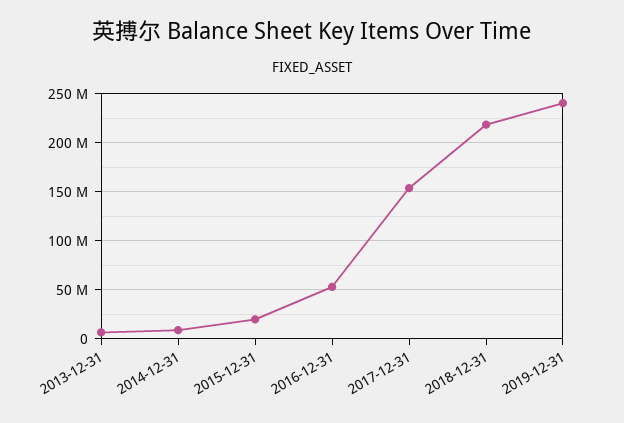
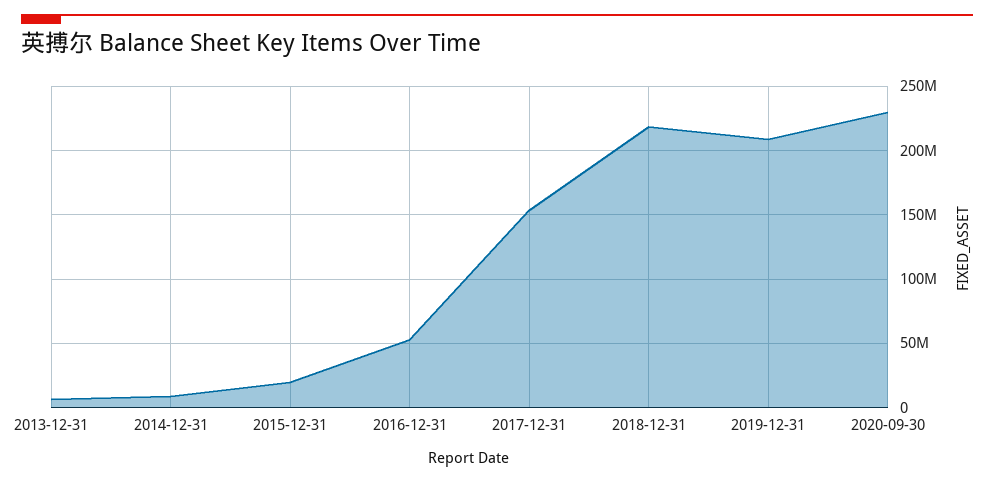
2019-12-31: 240000000 -> 210000000
2020-09-30: none -> 230000000

